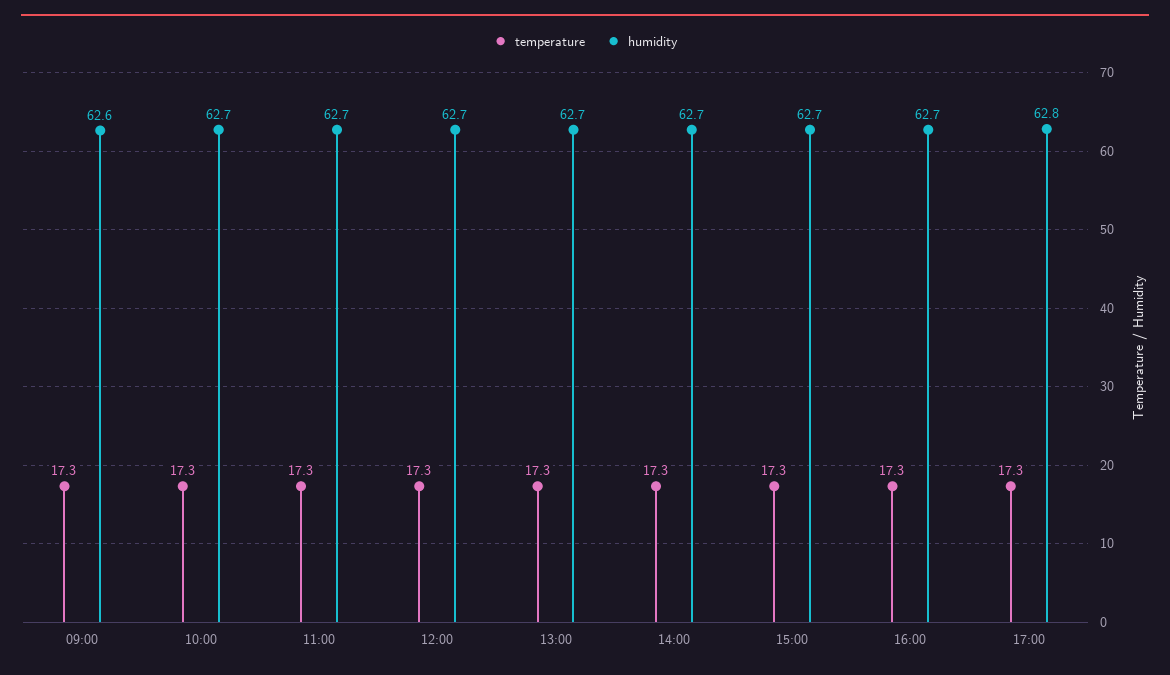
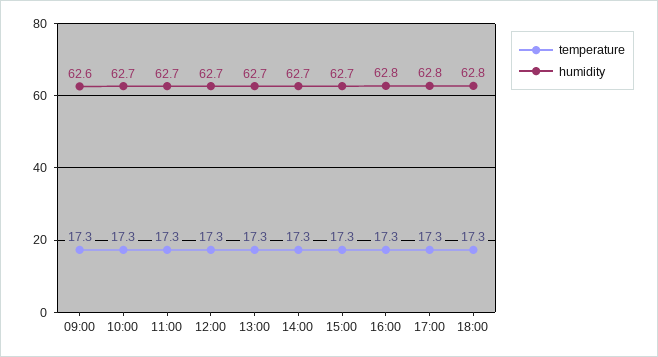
humidity, 16:00: 62.7 -> 62.8
temperature, 18:00: none -> 17.3
humidity, 18:00: none -> 62.8

